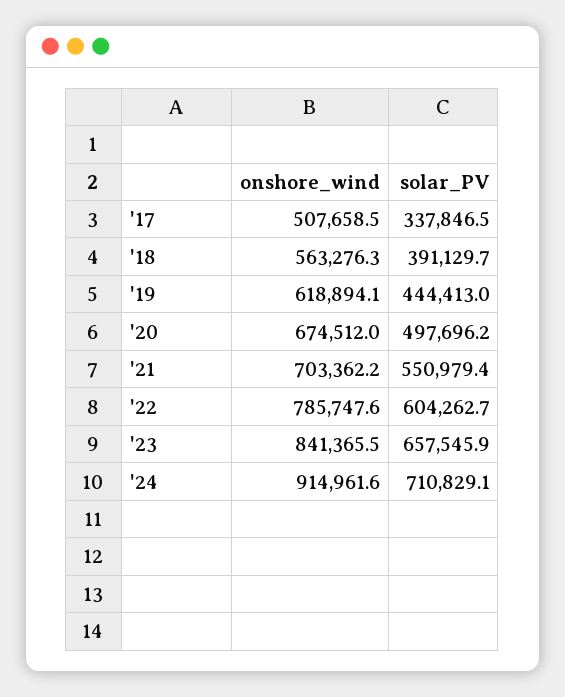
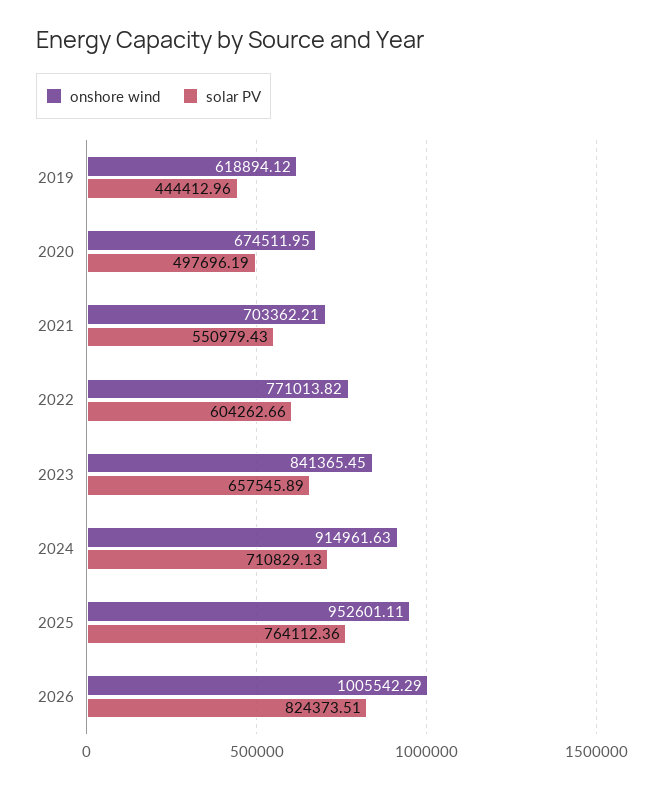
onshore_wind, '17: 507658.5 -> none
solar_PV, '17: 337846.5 -> none
onshore_wind, '18: 563276.3 -> none
solar_PV, '18: 391129.7 -> none
onshore_wind, '22: 785747.6 -> 771013.82
onshore_wind, 2025: none -> 952601.11
solar_PV, 2025: none -> 764112.36
onshore_wind, 2026: none -> 1005542.29
solar_PV, 2026: none -> 824373.51

